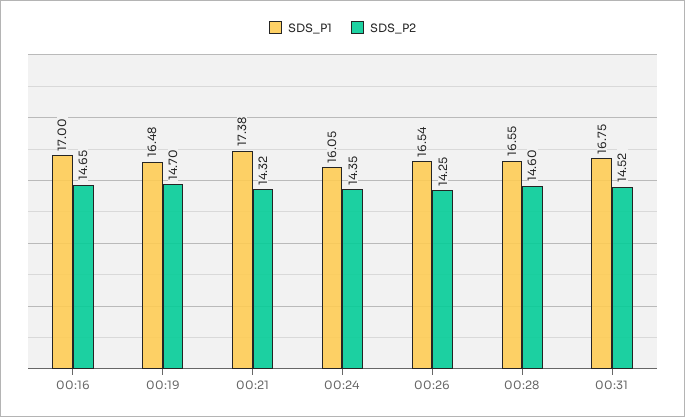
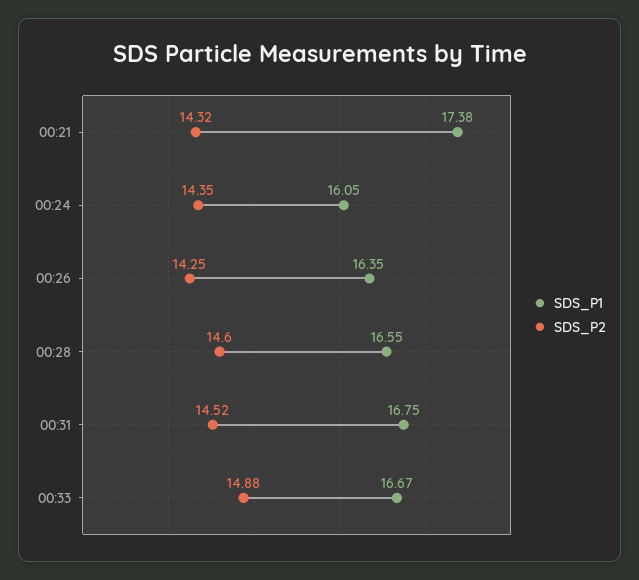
SDS_P1, 00:16: 17 -> none
SDS_P2, 00:16: 14.65 -> none
SDS_P1, 00:19: 16.48 -> none
SDS_P2, 00:19: 14.7 -> none
SDS_P1, 00:26: 16.54 -> 16.35
SDS_P1, 00:33: none -> 16.67
SDS_P2, 00:33: none -> 14.88

